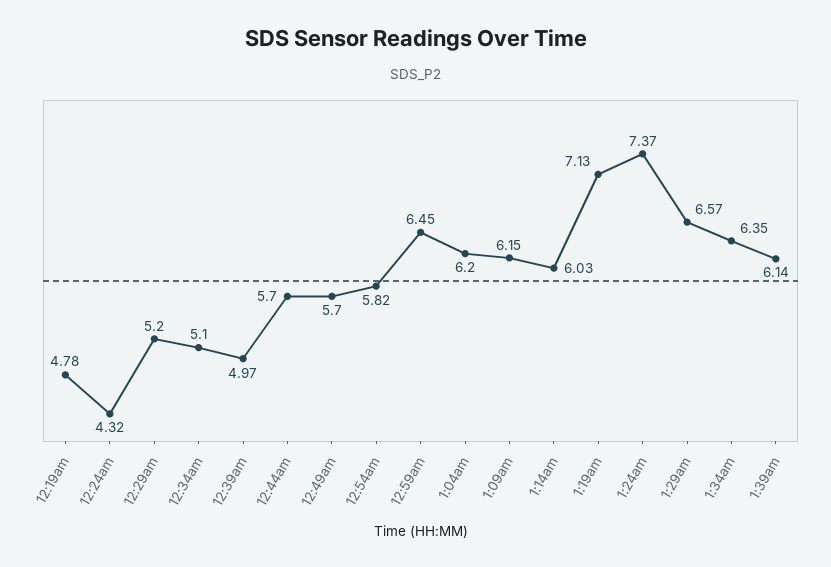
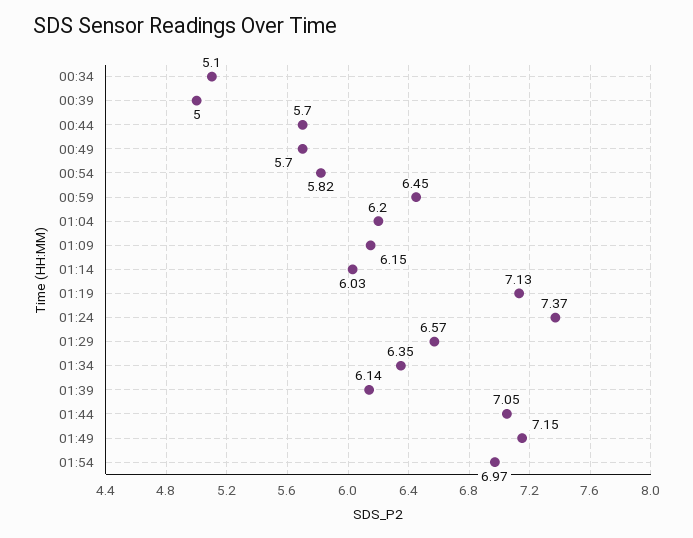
12:19am: 4.78 -> none
12:24am: 4.32 -> none
12:29am: 5.2 -> none
12:39am: 4.97 -> 5
01:44: none -> 7.05
01:49: none -> 7.15
01:54: none -> 6.97

